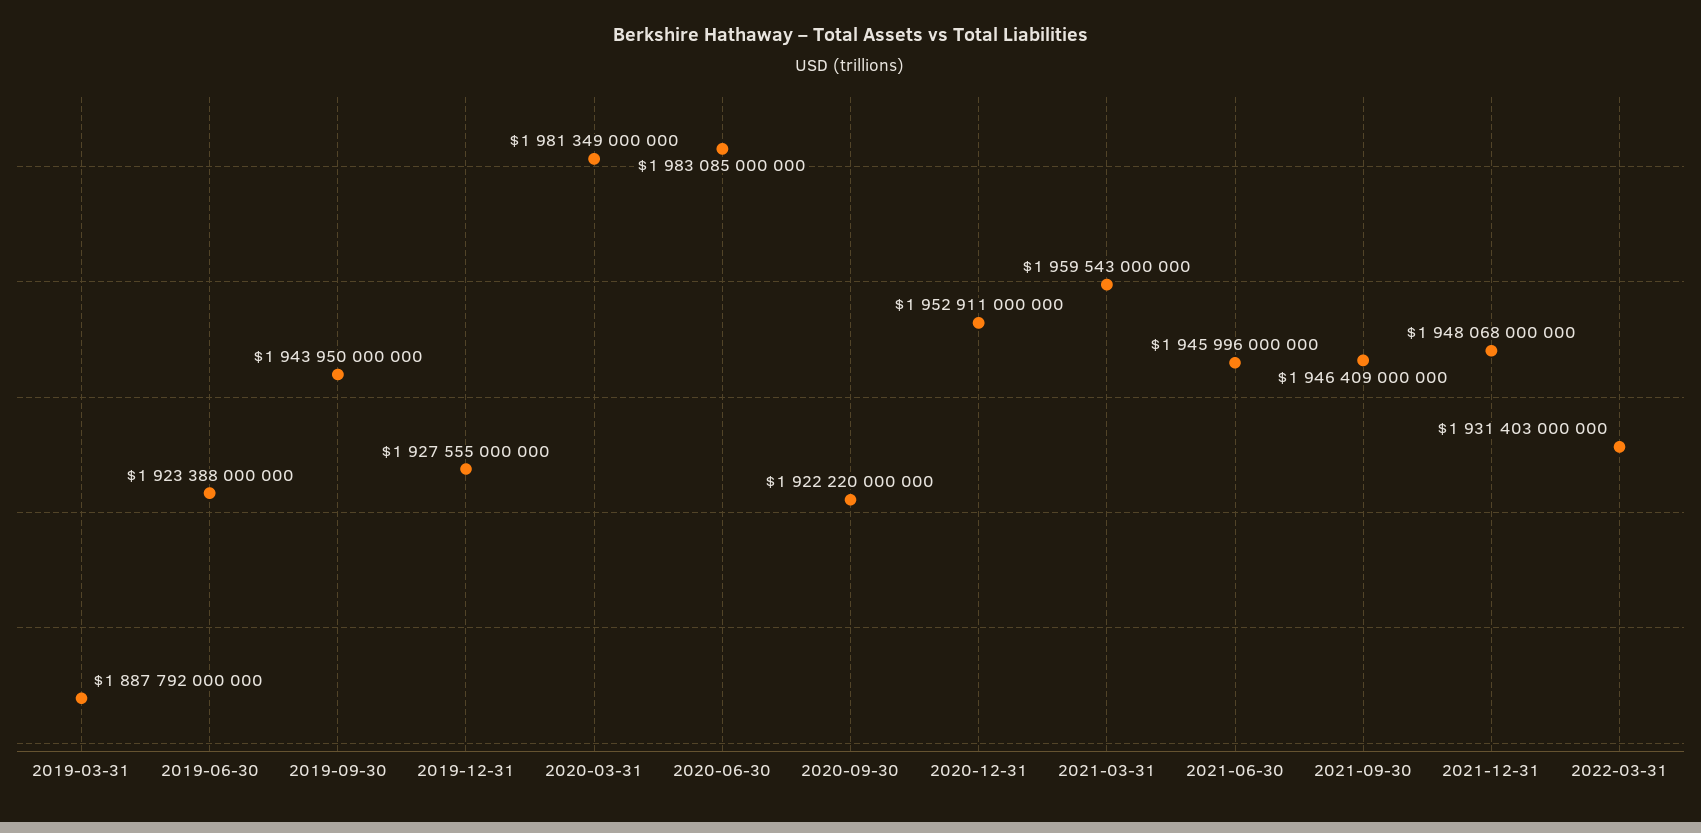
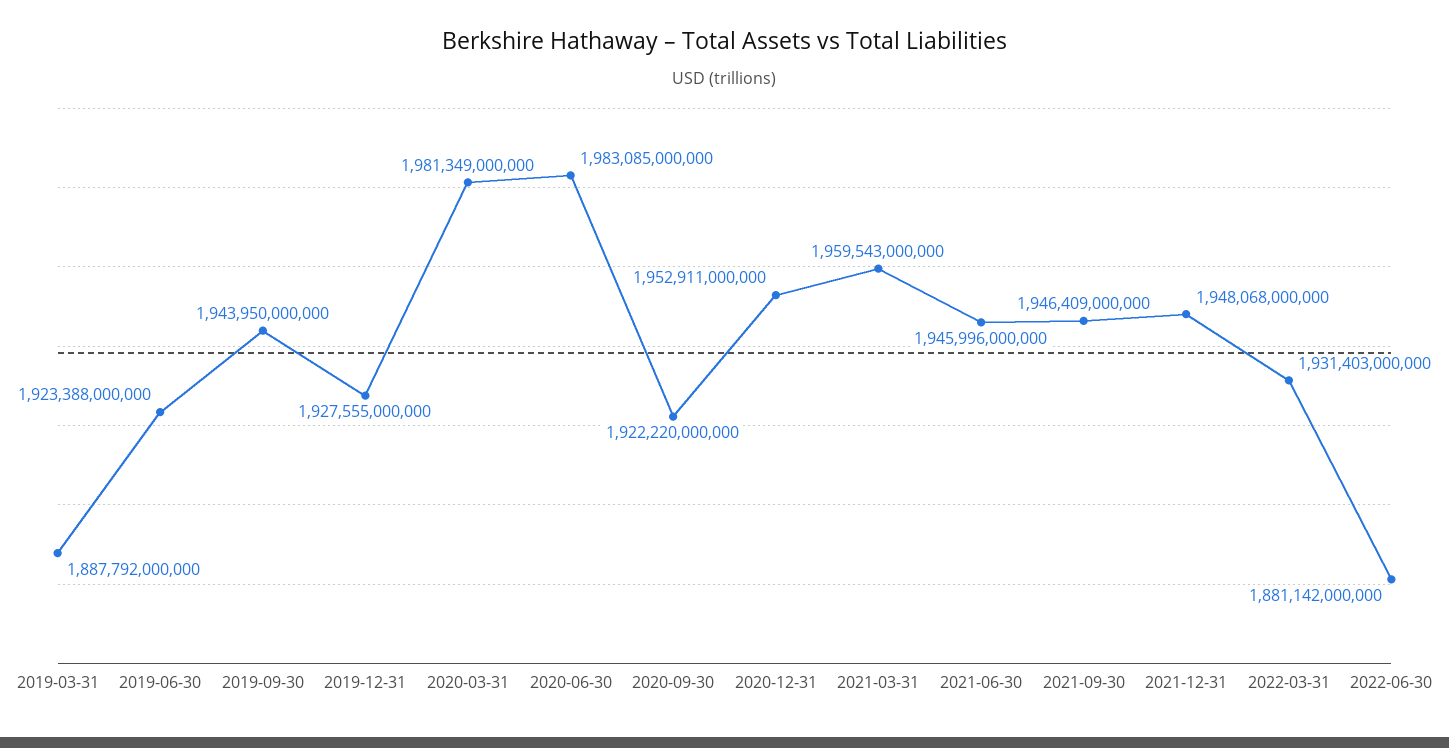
2022-06-30: none -> 1881142000000

